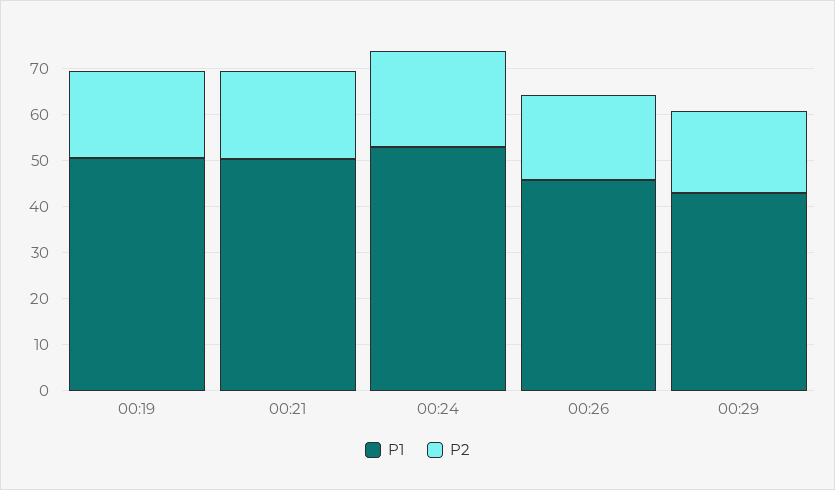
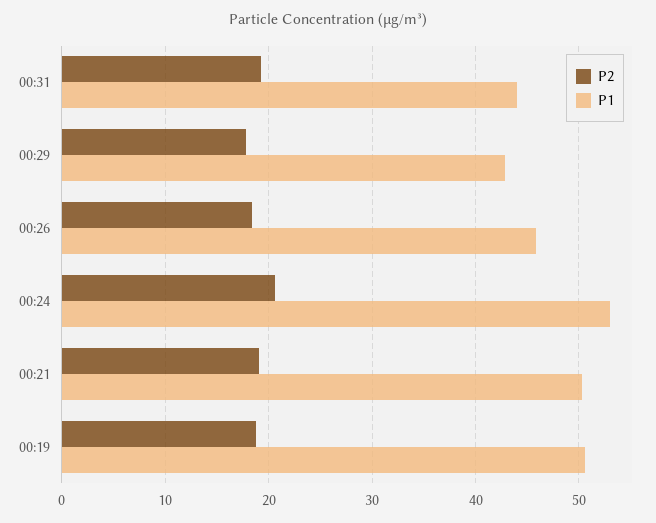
P2, 00:31: none -> 19
P1, 00:31: none -> 44

